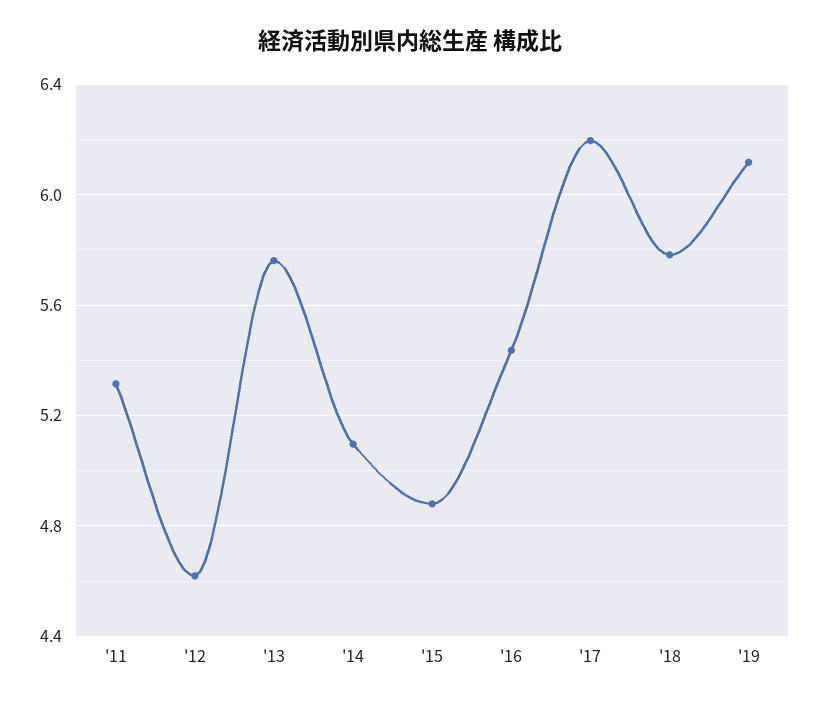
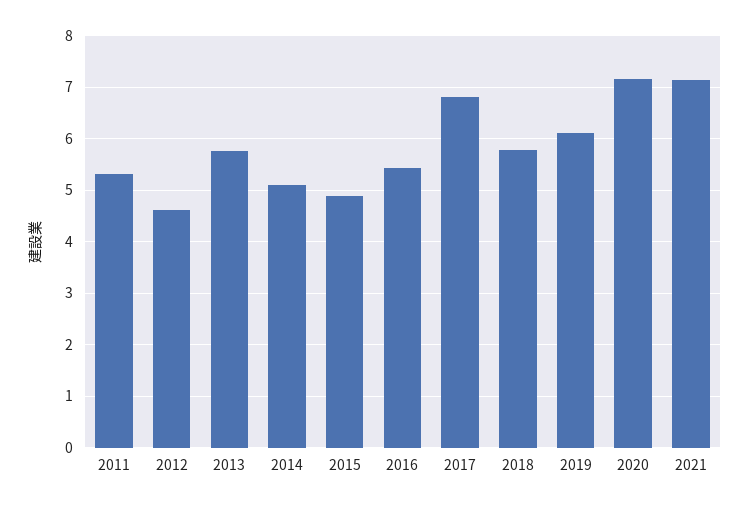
'17: 6.2 -> 6.8
2020: none -> 7.2
2021: none -> 7.2

